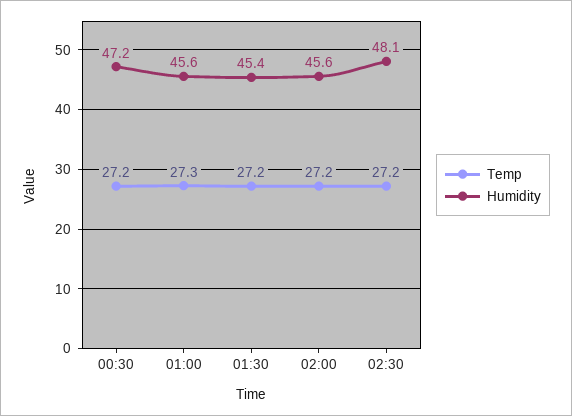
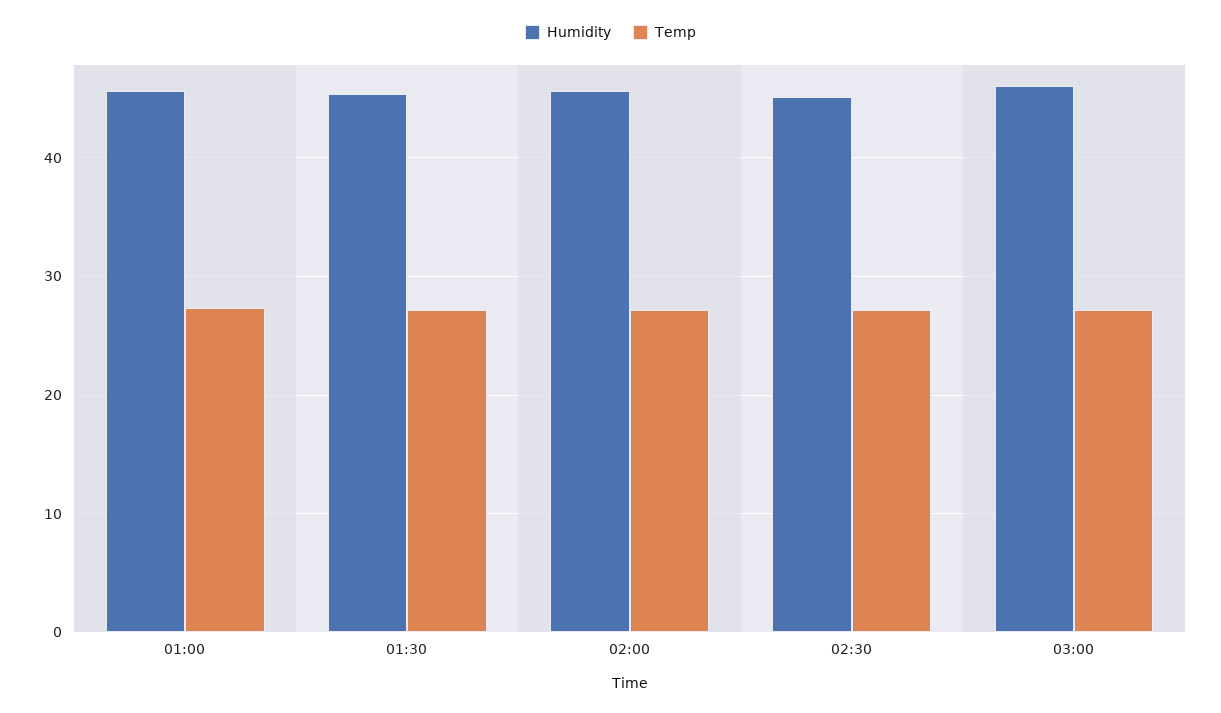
Temp, 00:30: 27.2 -> none
Humidity, 00:30: 47.2 -> none
Humidity, 02:30: 48.1 -> 45
Humidity, 03:00: none -> 46
Temp, 03:00: none -> 27

